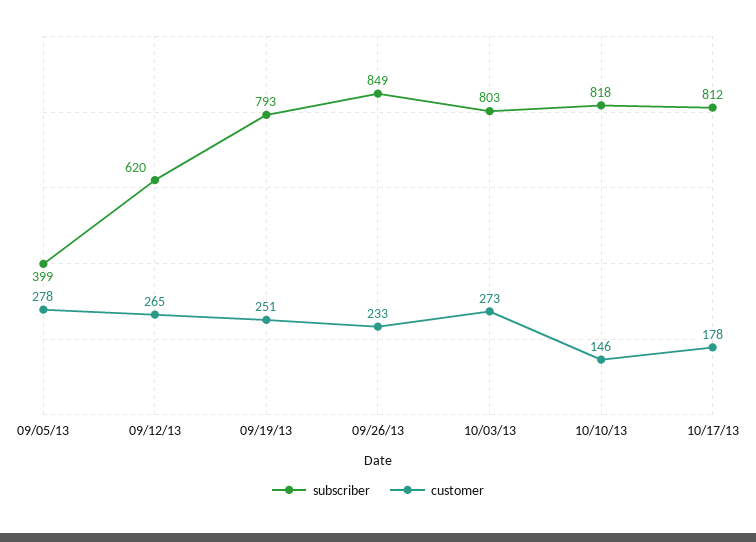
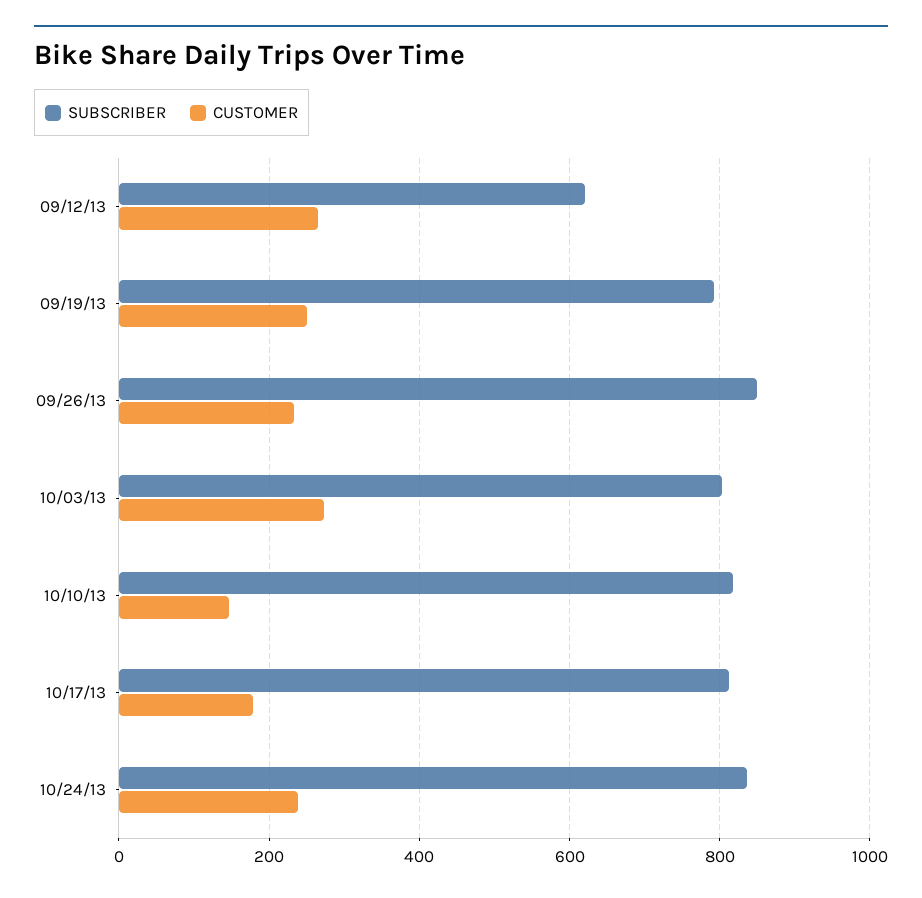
subscriber, 09/05/13: 399 -> none
customer, 09/05/13: 278 -> none
subscriber, 10/24/13: none -> 840
customer, 10/24/13: none -> 240

